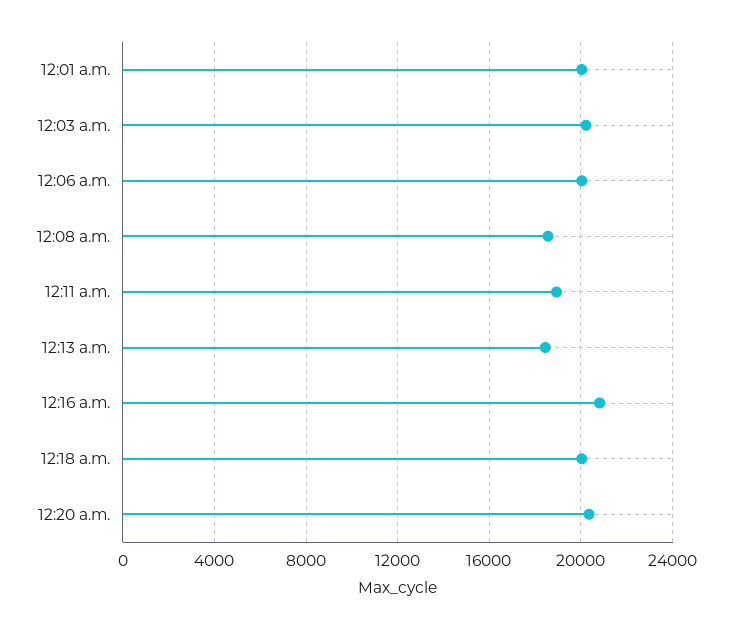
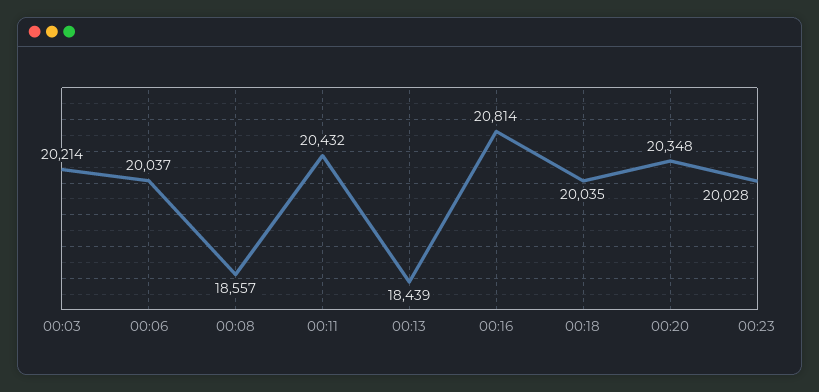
12:01 a.m.: 20000 -> none
12:11 a.m.: 19000 -> 20432
00:23: none -> 20028

